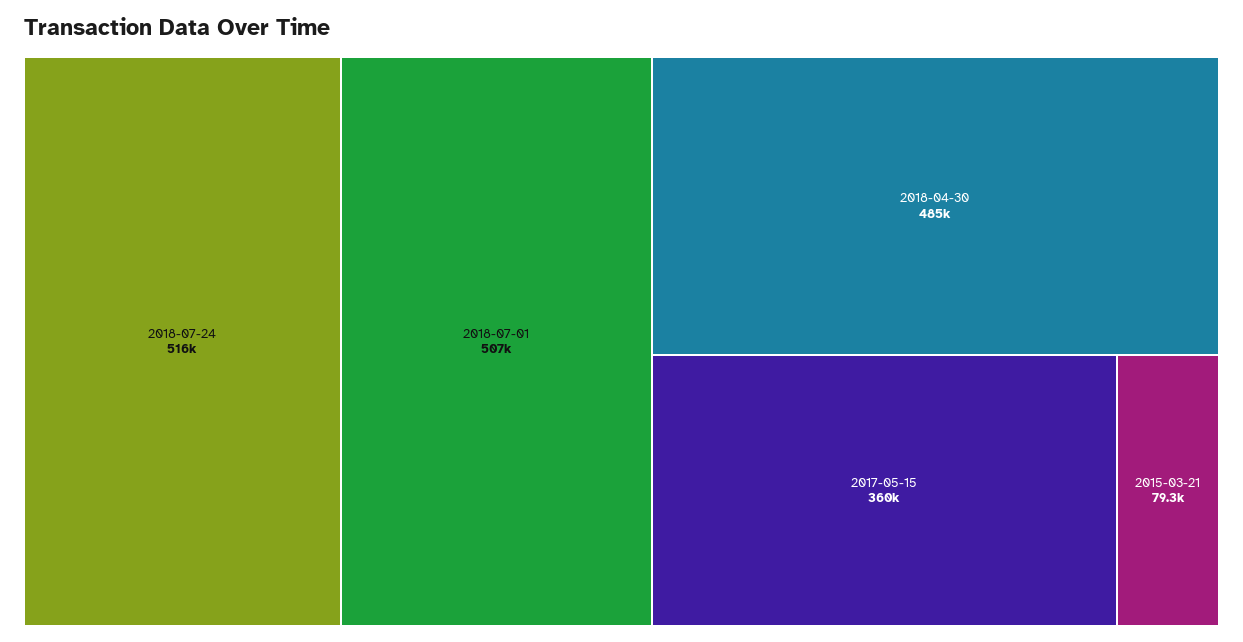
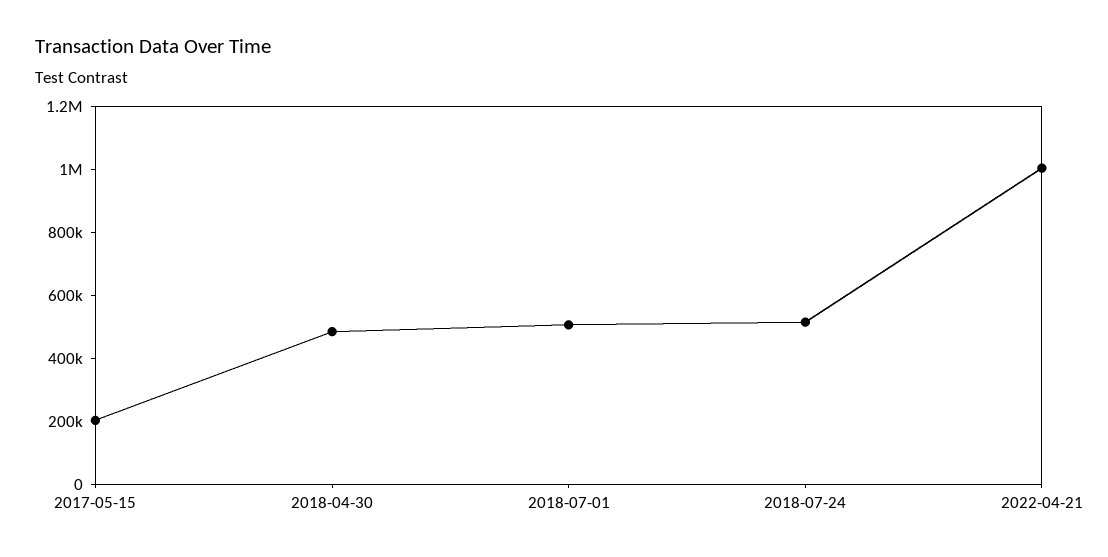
2017-05-15: 360000 -> 200000
2015-03-21: 79300 -> none
2022-04-21: none -> 1000000

